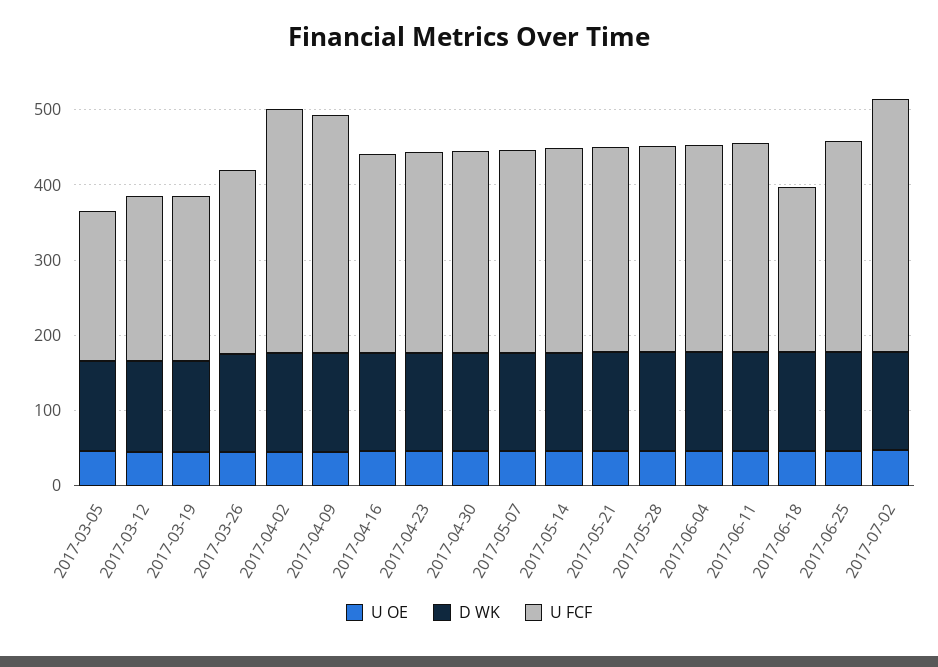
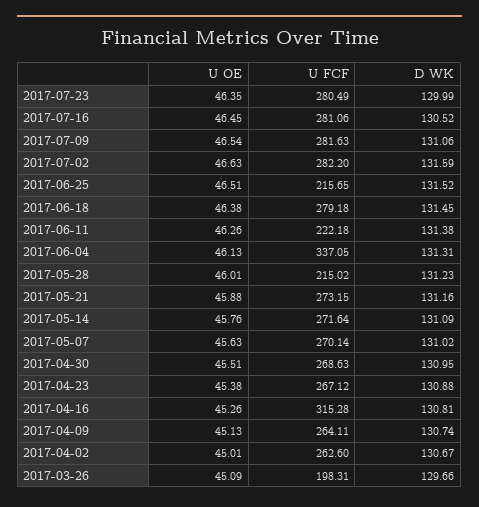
U OE, 2017-03-05: 40 -> none
D WK, 2017-03-05: 120 -> none
U FCF, 2017-03-05: 200 -> none
U OE, 2017-03-12: 40 -> none
D WK, 2017-03-12: 120 -> none
U FCF, 2017-03-12: 220 -> none
U OE, 2017-03-19: 40 -> none
D WK, 2017-03-19: 120 -> none
U FCF, 2017-03-19: 220 -> none
U FCF, 2017-03-26: 240 -> 198.31
U FCF, 2017-04-02: 320 -> 262.6
U FCF, 2017-04-09: 320 -> 264.11
U FCF, 2017-04-16: 260 -> 315.28
U FCF, 2017-05-28: 280 -> 215.02
U FCF, 2017-06-04: 280 -> 337.05
U FCF, 2017-06-11: 280 -> 222.18
U FCF, 2017-06-18: 220 -> 279.18
U FCF, 2017-06-25: 280 -> 215.65
U FCF, 2017-07-02: 340 -> 282.2
U OE, 2017-07-23: none -> 46.35
U FCF, 2017-07-23: none -> 280.49
D WK, 2017-07-23: none -> 129.99
U OE, 2017-07-16: none -> 46.45
U FCF, 2017-07-16: none -> 281.06
D WK, 2017-07-16: none -> 130.52
U OE, 2017-07-09: none -> 46.54
U FCF, 2017-07-09: none -> 281.63
D WK, 2017-07-09: none -> 131.06

